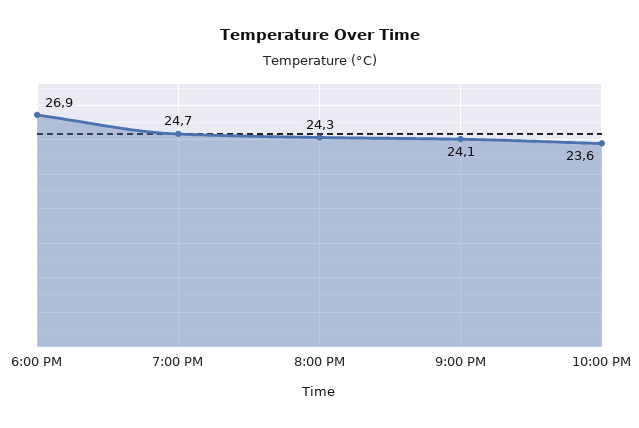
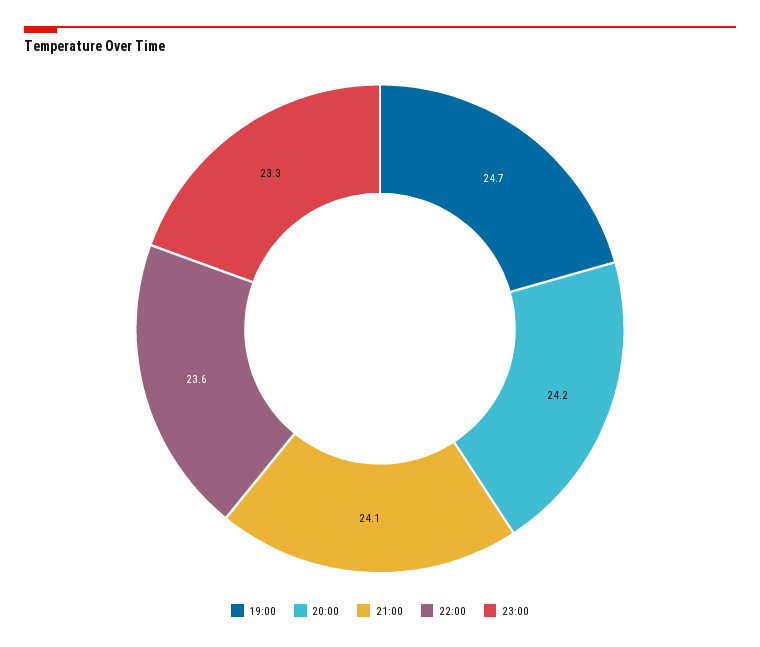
6:00 PM: 26.9 -> none
8:00 PM: 24.3 -> 24.2
23:00: none -> 23.3

